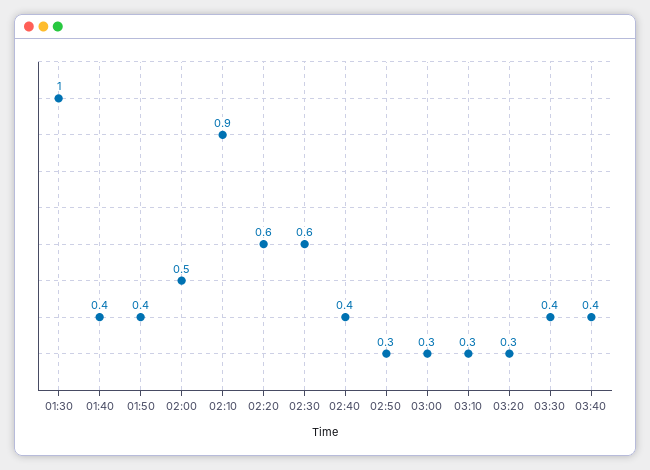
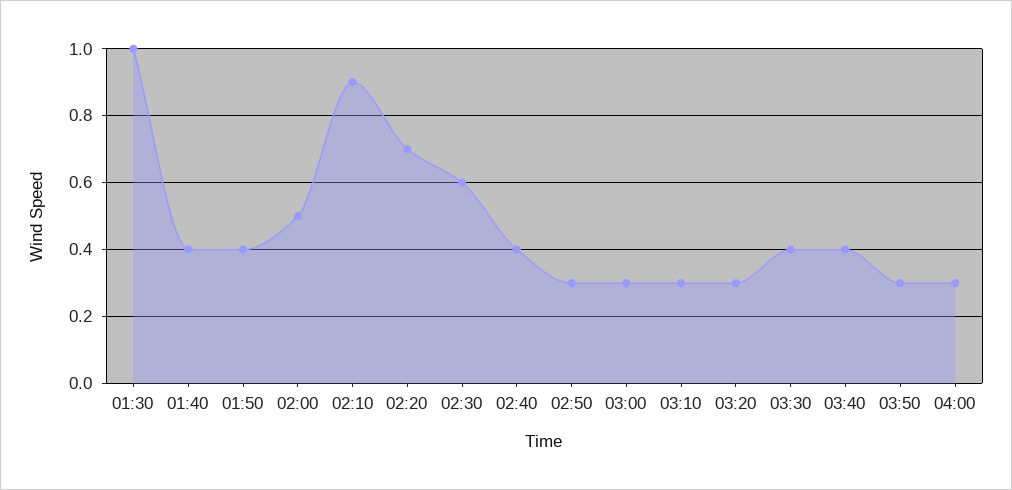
02:20: 0.6 -> 0.7
03:50: none -> 0.3
04:00: none -> 0.3

